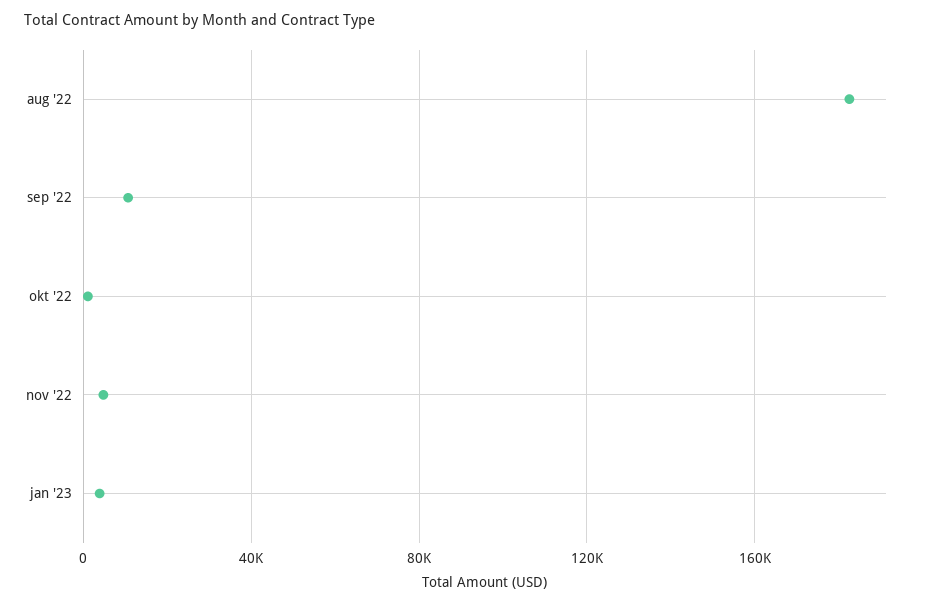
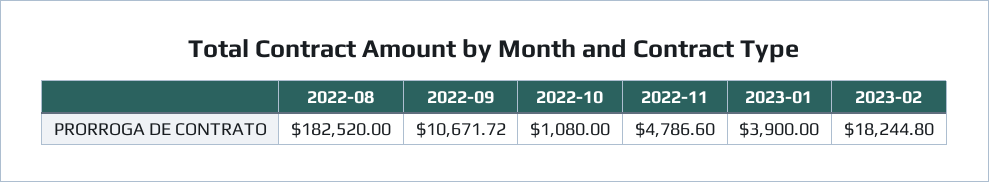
2023-02: none -> 18244.8

